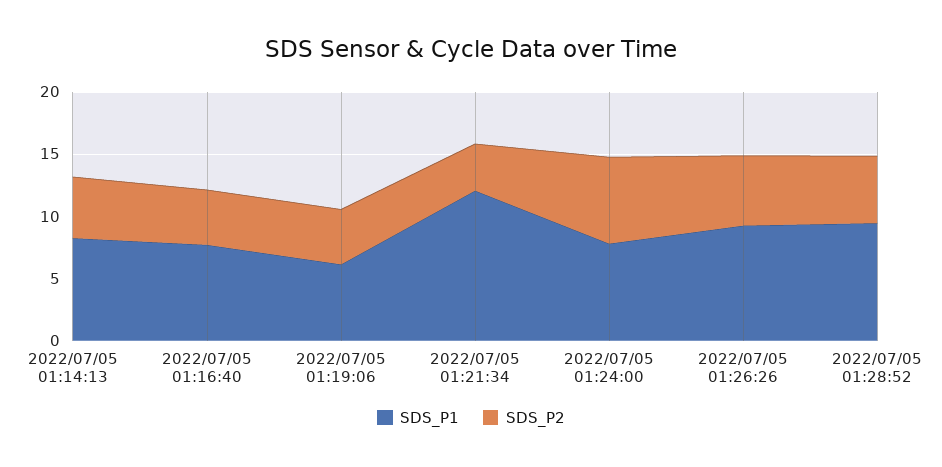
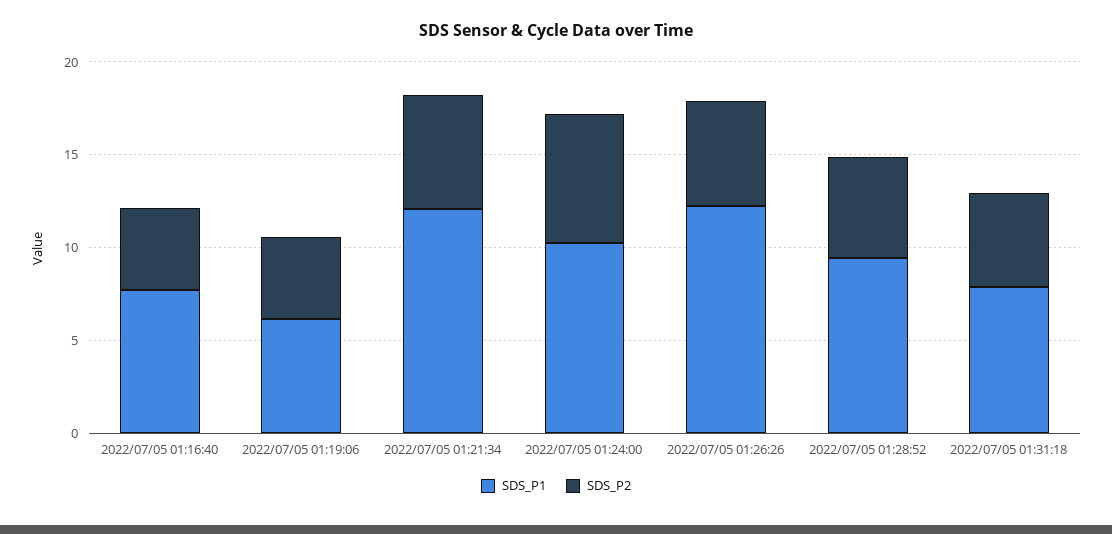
SDS_P1, 2022/07/05 01:14:13: 8 -> none
SDS_P2, 2022/07/05 01:14:13: 5 -> none
SDS_P2, 2022/07/05 01:21:34: 4 -> 6
SDS_P1, 2022/07/05 01:24:00: 8 -> 10
SDS_P1, 2022/07/05 01:26:26: 9 -> 12
SDS_P1, 2022/07/05 01:31:18: none -> 8
SDS_P2, 2022/07/05 01:31:18: none -> 5

